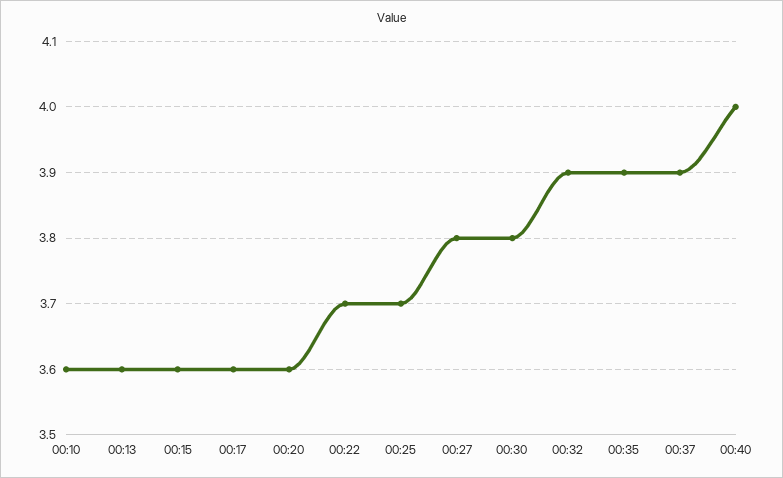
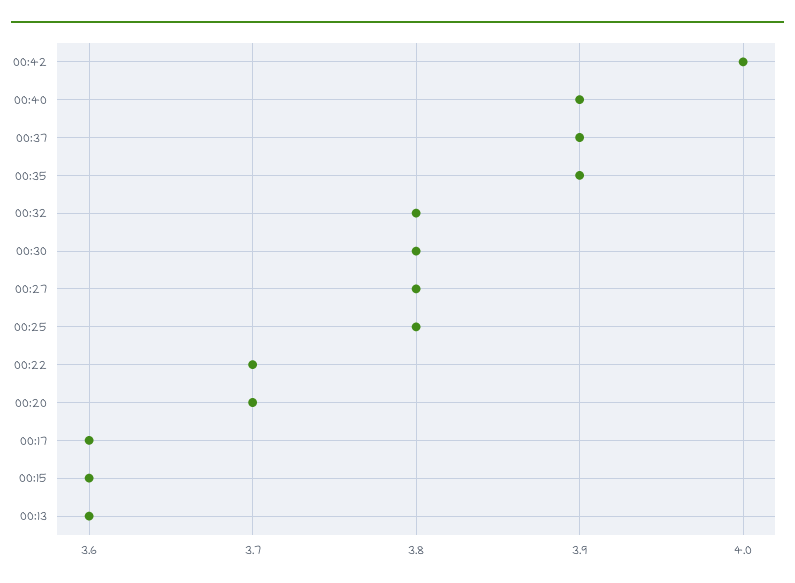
00:10: 3.6 -> none
00:20: 3.6 -> 3.7
00:25: 3.7 -> 3.8
00:32: 3.9 -> 3.8
00:40: 4 -> 3.9
00:42: none -> 4

